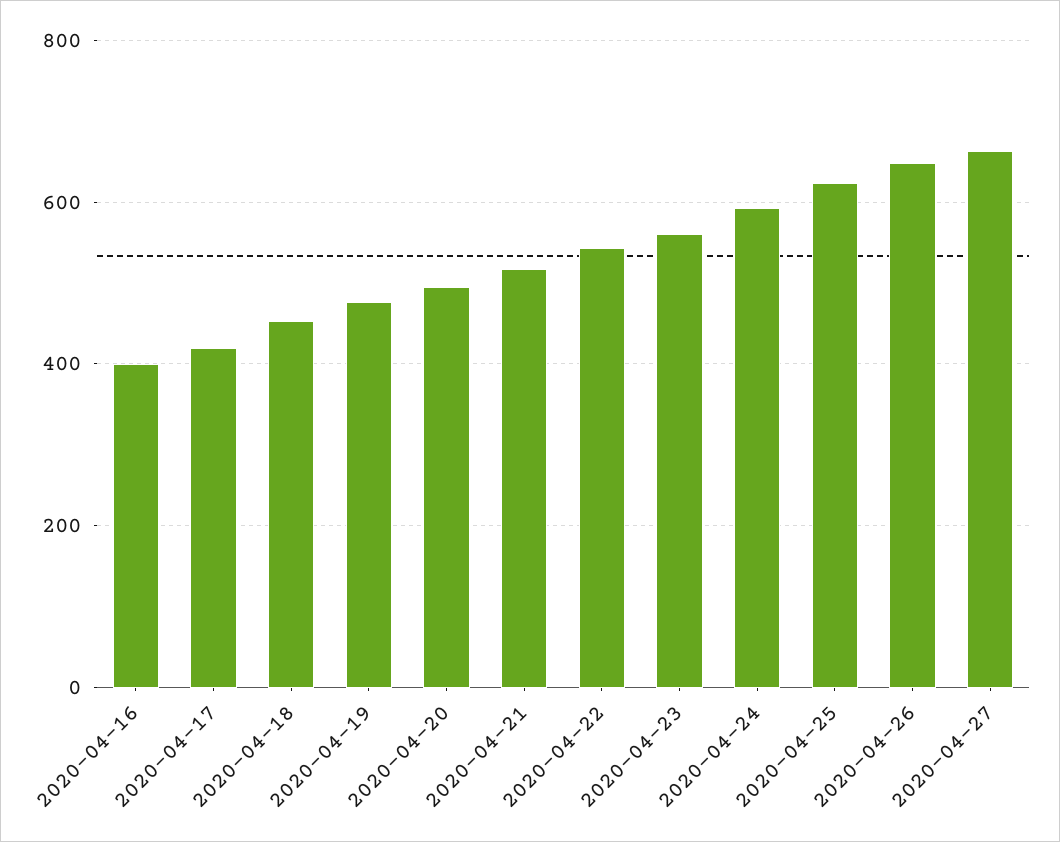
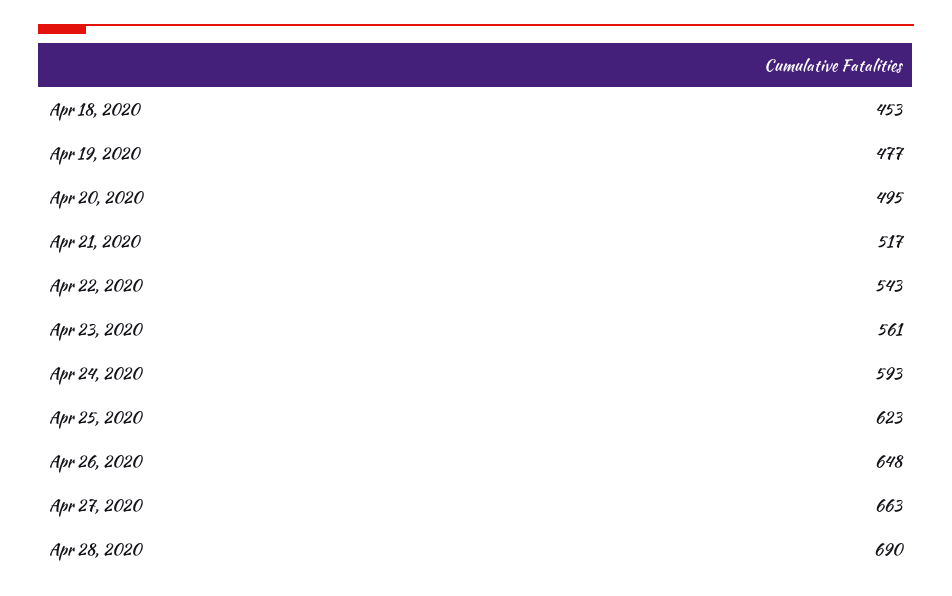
2020-04-16: 400 -> none
2020-04-17: 420 -> none
Apr 28, 2020: none -> 690

